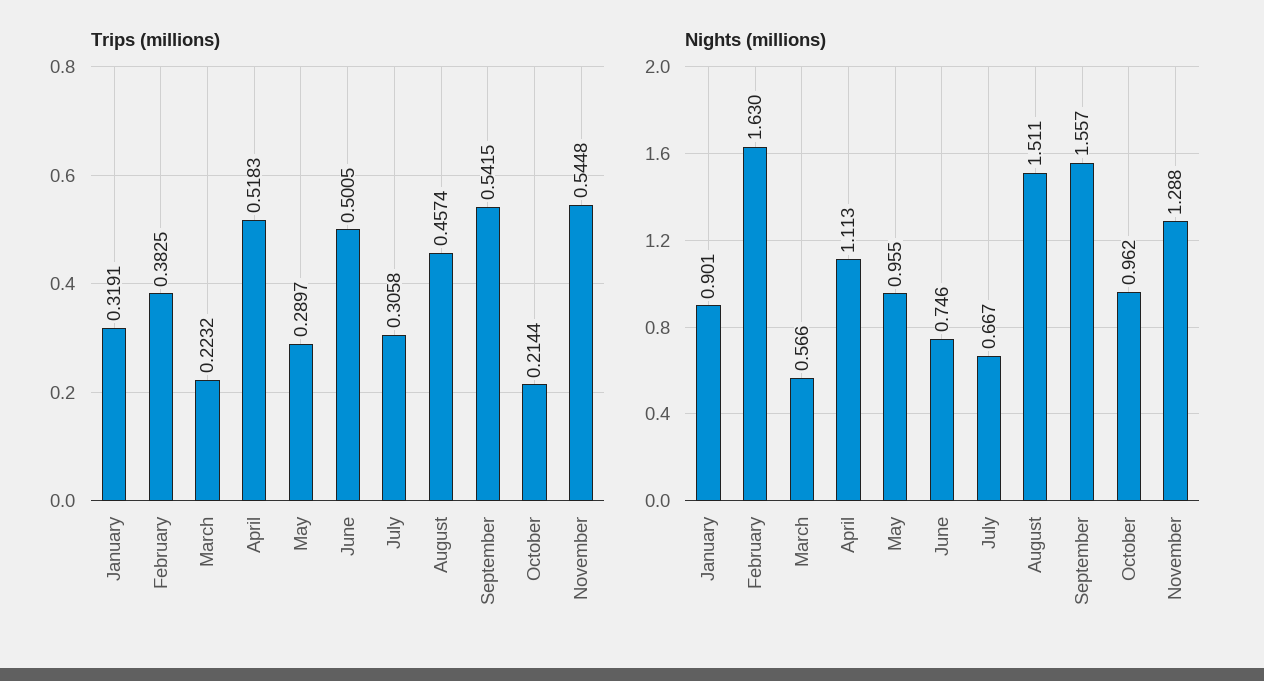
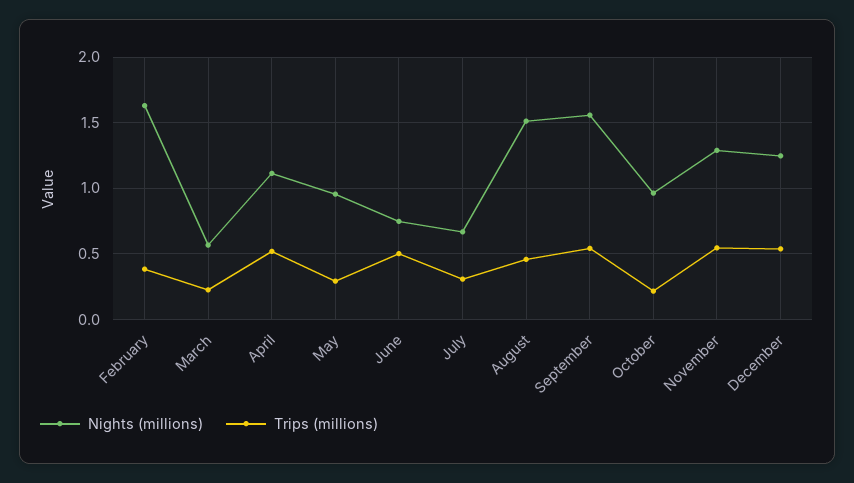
Trips (millions), January: 0.3191 -> none
Nights (millions), January: 0.901 -> none
Nights (millions), December: none -> 1.25
Trips (millions), December: none -> 0.55

